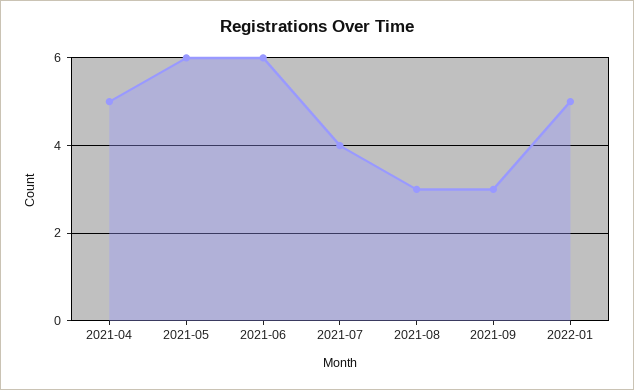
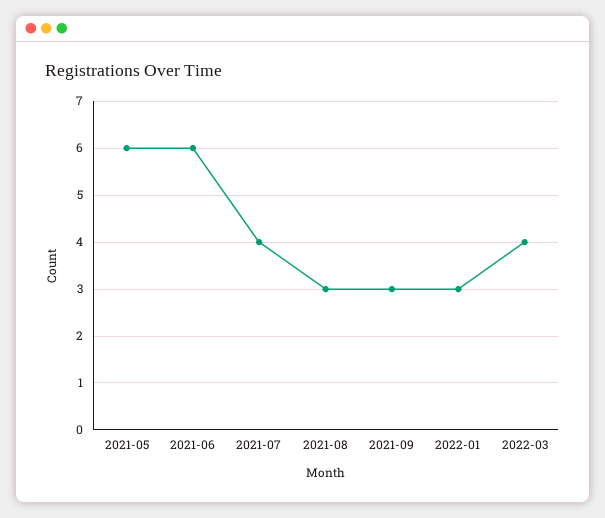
2021-04: 5 -> none
2022-01: 5 -> 3
2022-03: none -> 4

